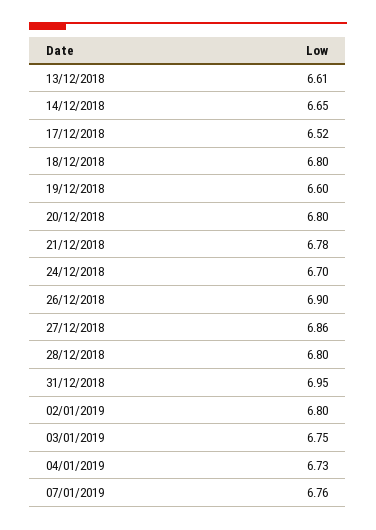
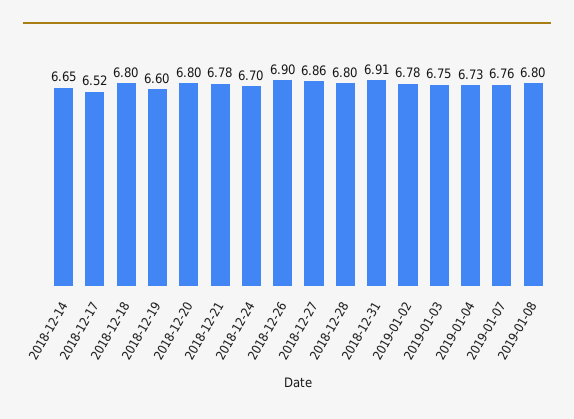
13/12/2018: 6.61 -> none
31/12/2018: 6.95 -> 6.91
02/01/2019: 6.8 -> 6.78
2019-01-08: none -> 6.8

